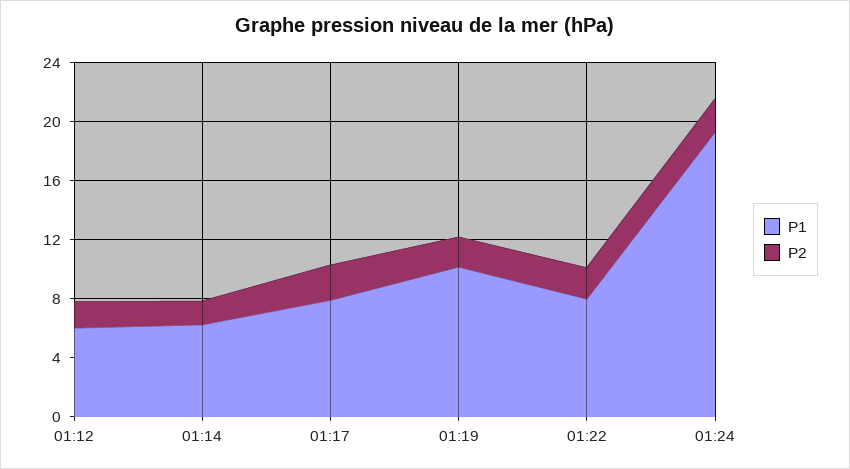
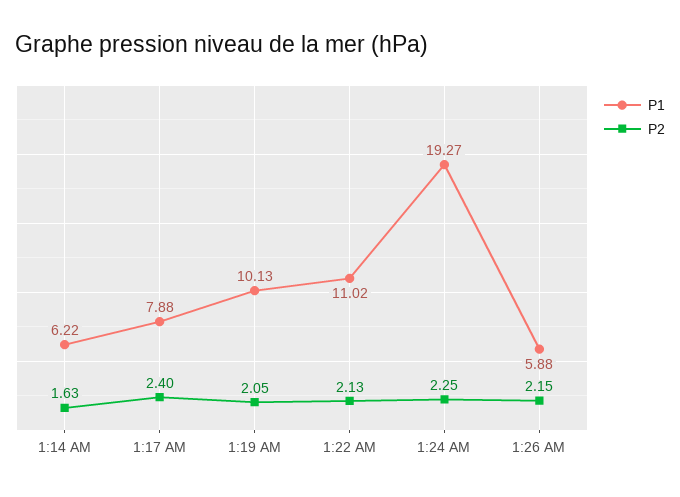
P1, 01:12: 6 -> none
P2, 01:12: 2 -> none
P1, 01:22: 8 -> 11.02
P1, 1:26 AM: none -> 5.88
P2, 1:26 AM: none -> 2.15

